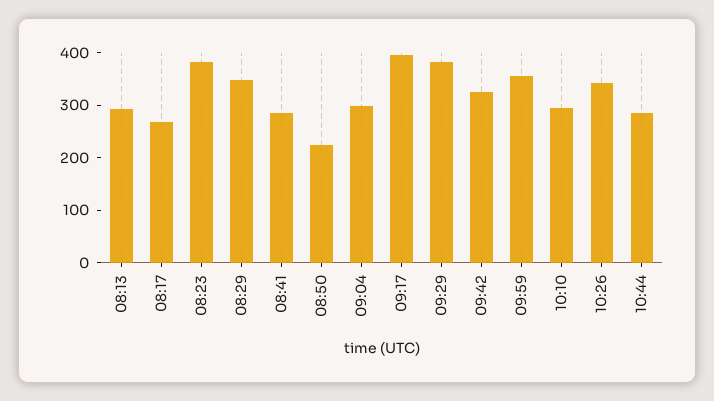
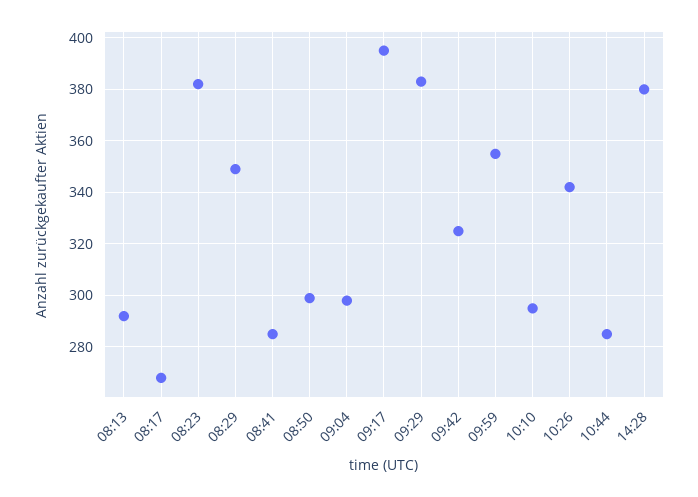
08:50: 220 -> 300
14:28: none -> 380

